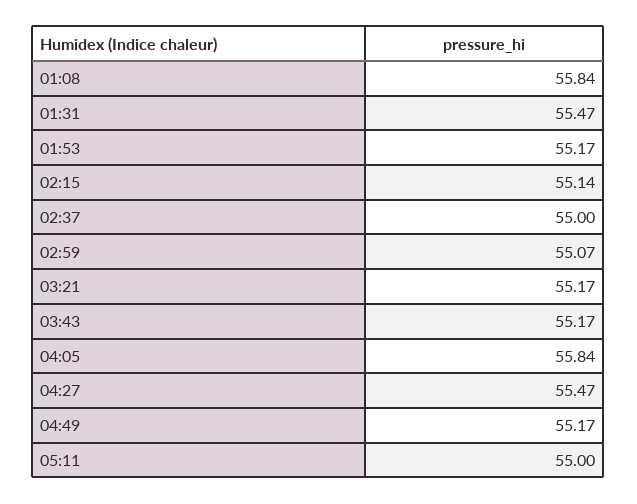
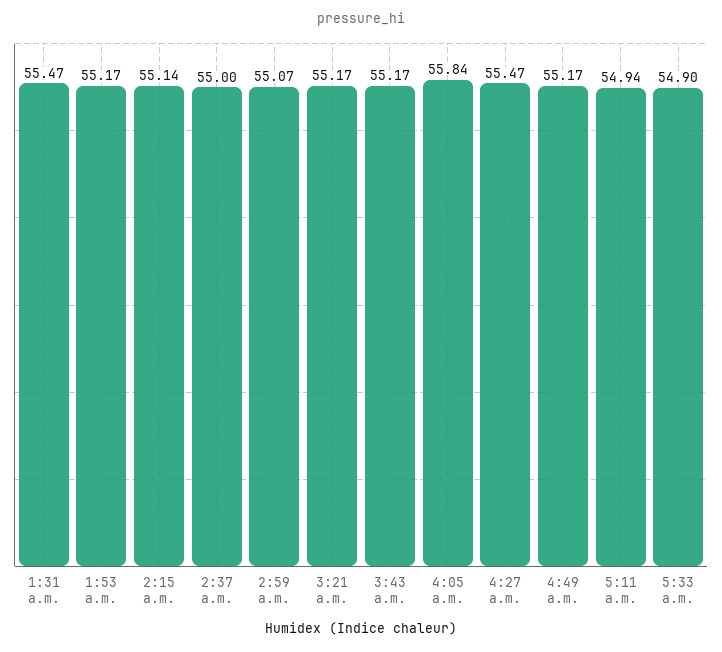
01:08: 55.84 -> none
05:11: 55 -> 54.94
5:33 a.m.: none -> 54.9

